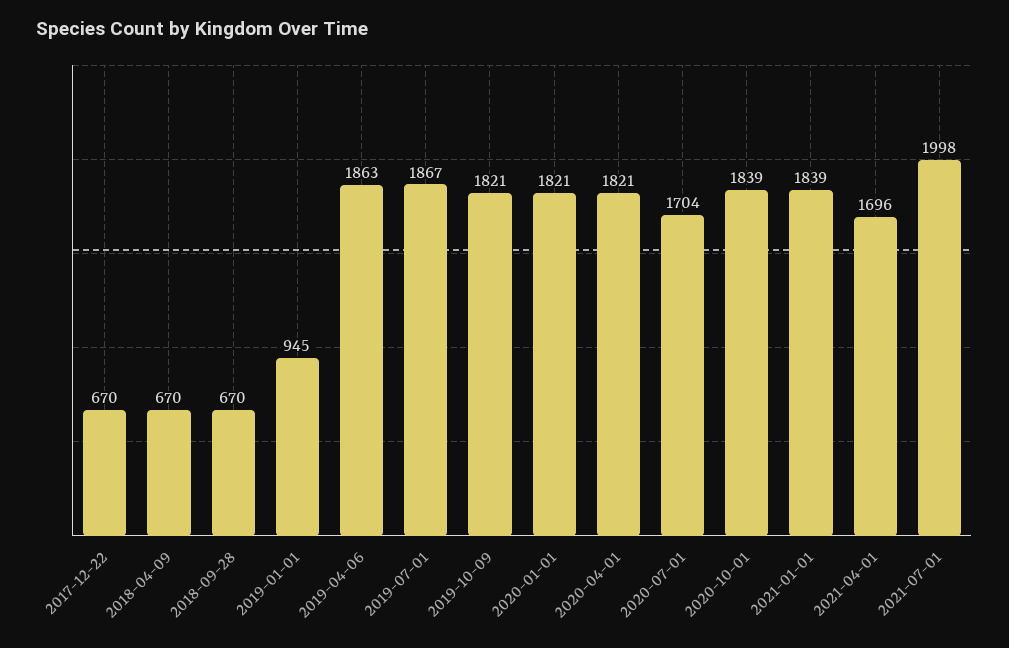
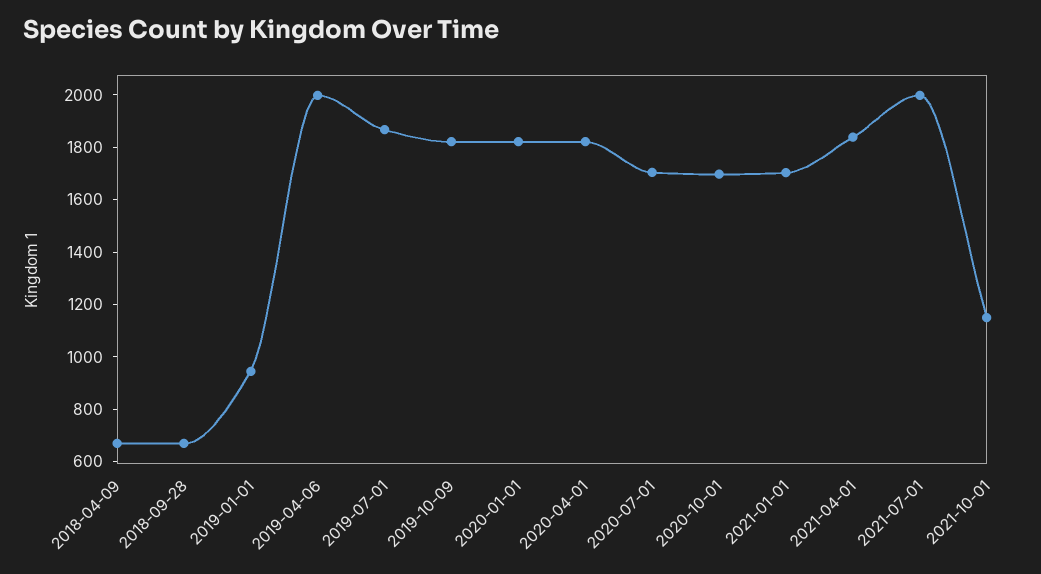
2017-12-22: 670 -> none
2019-04-06: 1863 -> 2000
2020-10-01: 1839 -> 1700
2021-01-01: 1839 -> 1700
2021-04-01: 1696 -> 1850
2021-10-01: none -> 1150

